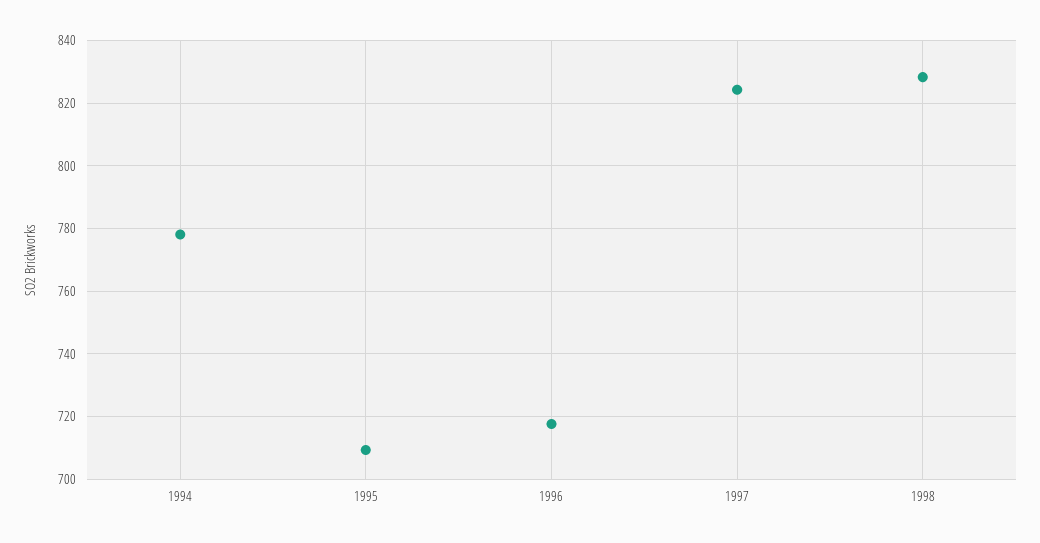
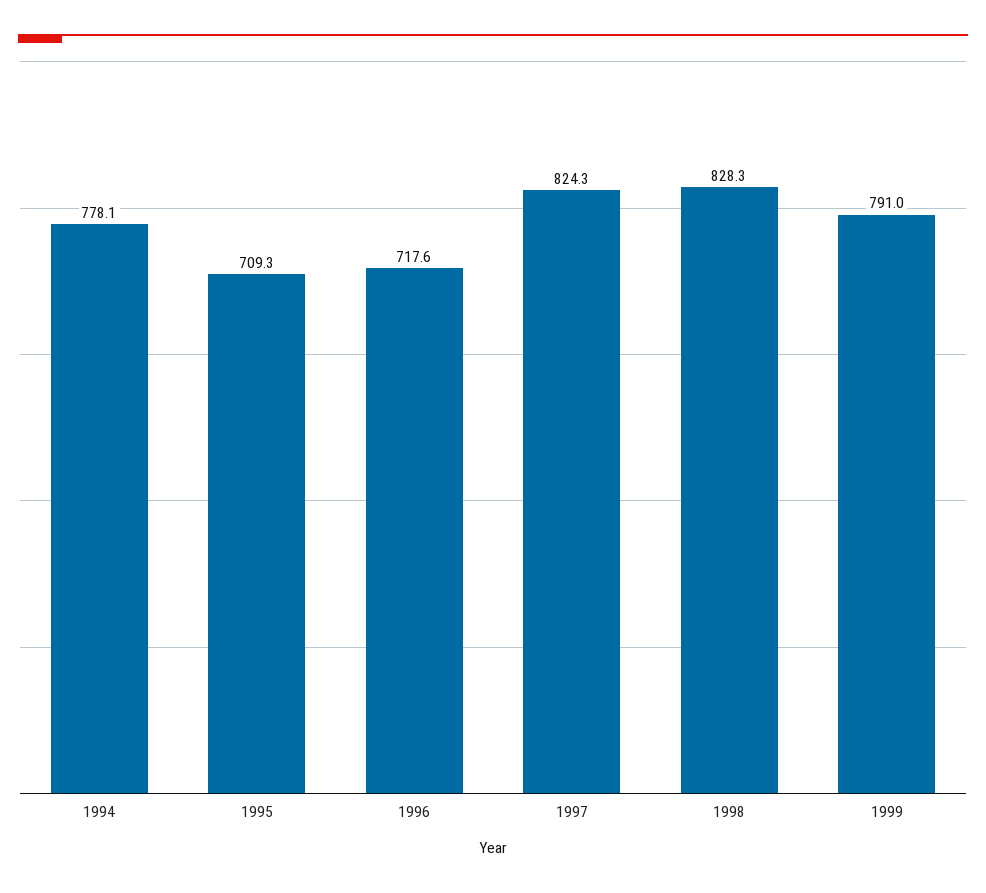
1999: none -> 791

